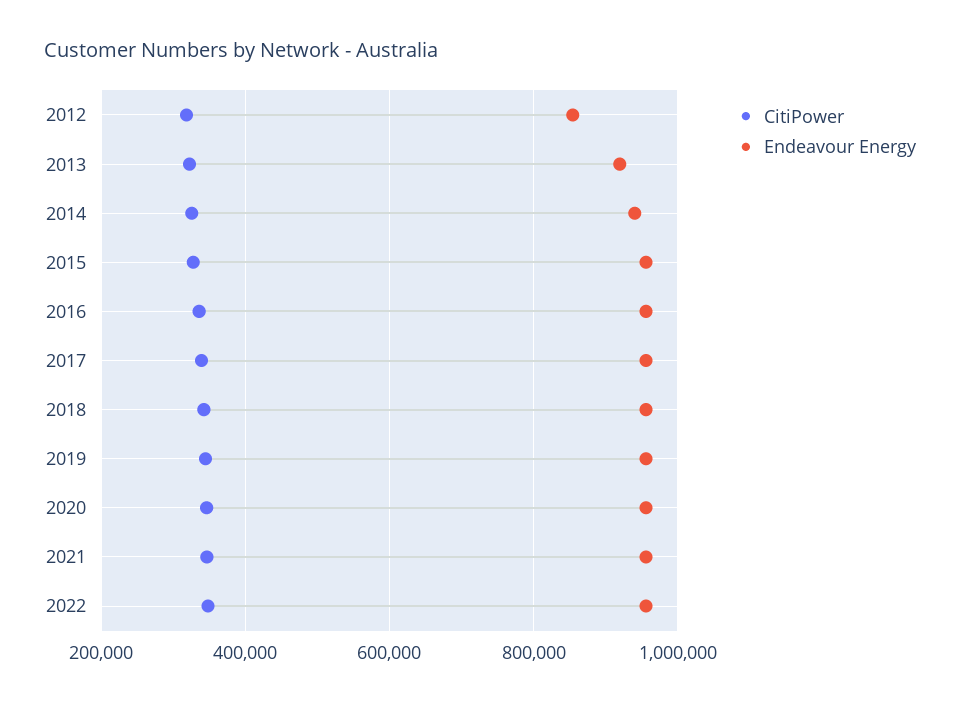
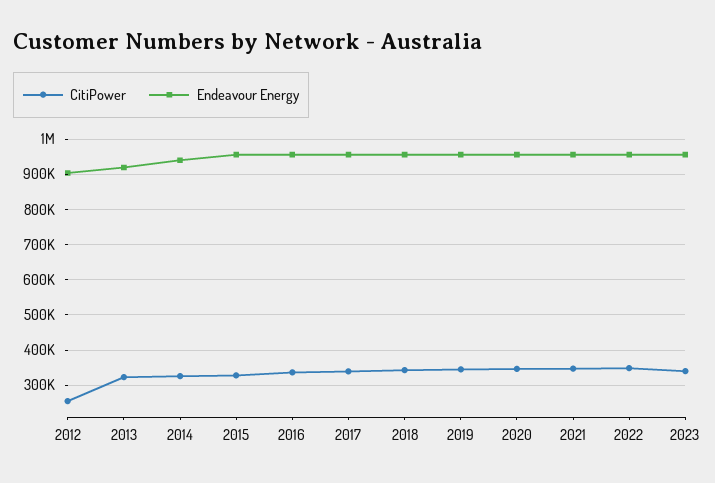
CitiPower, 2012: 320000 -> 260000
Endeavour Energy, 2012: 860000 -> 900000
CitiPower, 2023: none -> 340000
Endeavour Energy, 2023: none -> 960000

